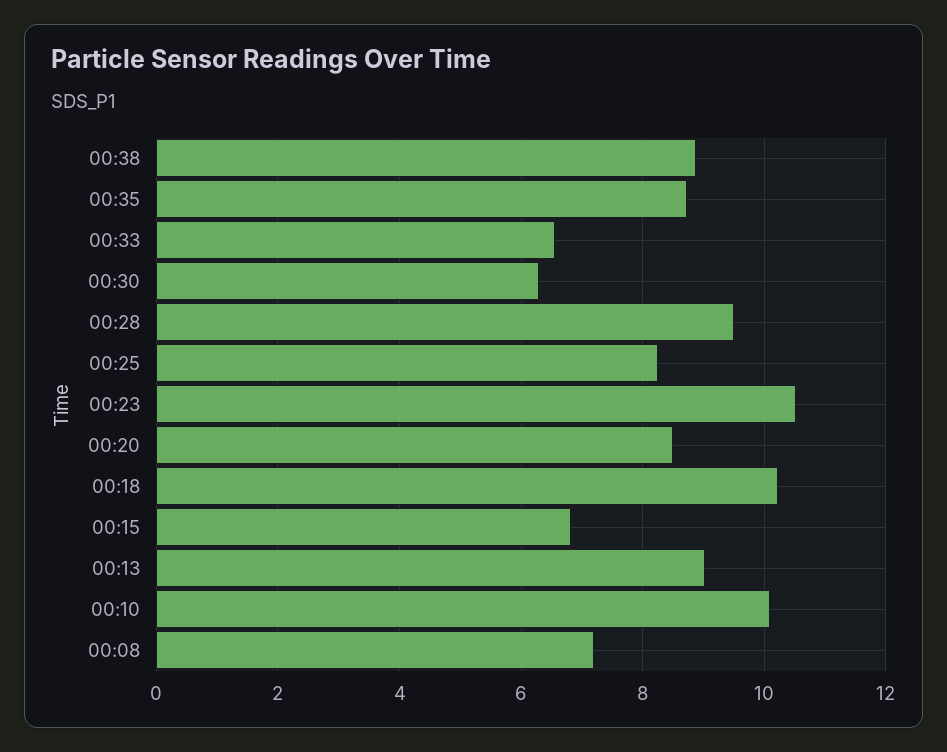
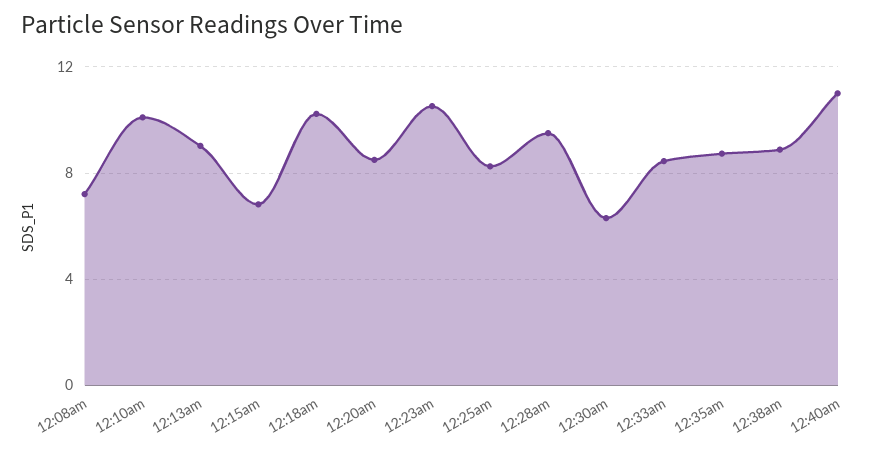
00:33: 6.6 -> 8.5
12:40am: none -> 11

